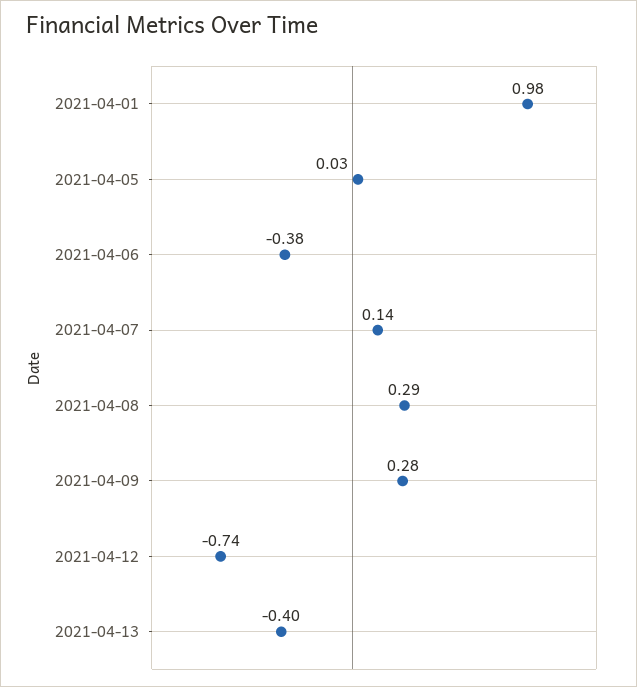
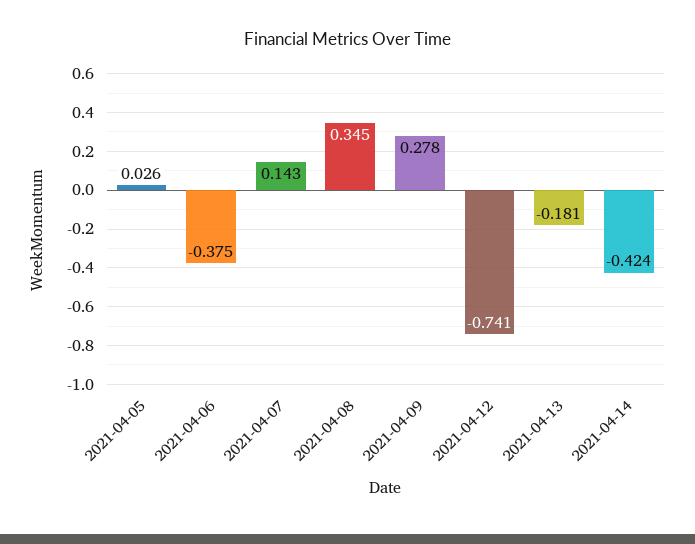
2021-04-01: 0.98 -> none
2021-04-08: 0.29 -> 0.345
2021-04-13: -0.4 -> -0.181
2021-04-14: none -> -0.424

